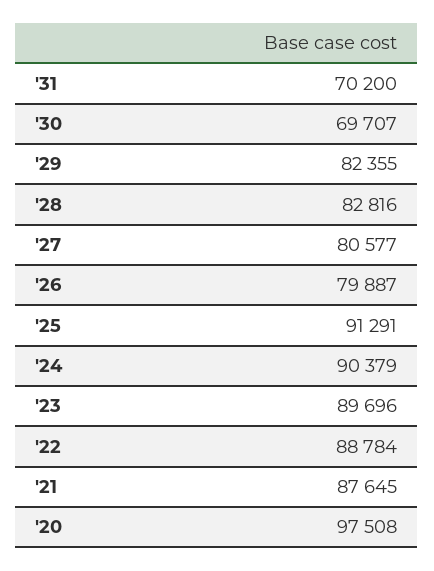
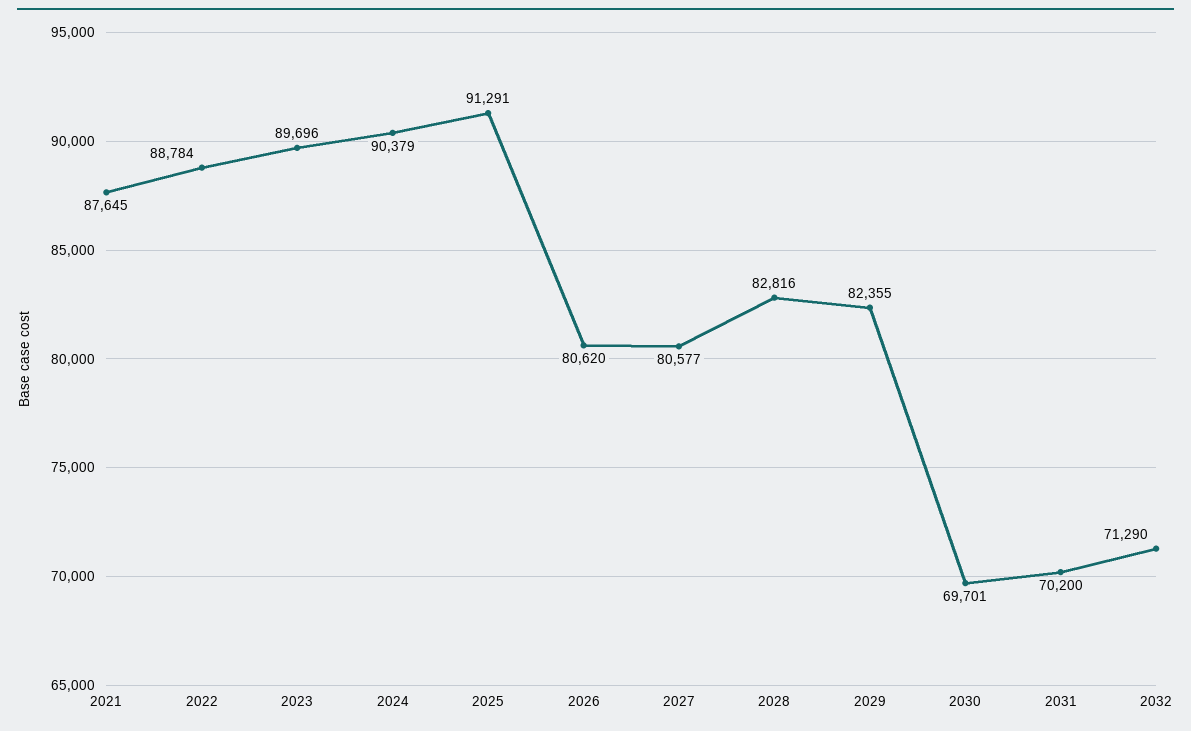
'30: 69707 -> 69701
'26: 79887 -> 80620
'20: 97508 -> none
2032: none -> 71290

